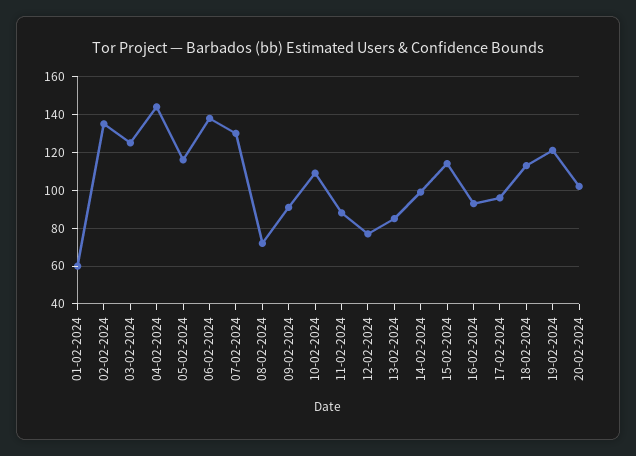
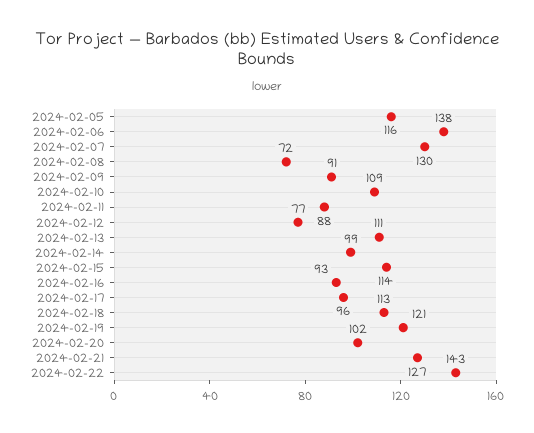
01-02-2024: 60 -> none
02-02-2024: 135 -> none
03-02-2024: 125 -> none
04-02-2024: 145 -> none
13-02-2024: 85 -> 111
2024-02-21: none -> 127
2024-02-22: none -> 143

